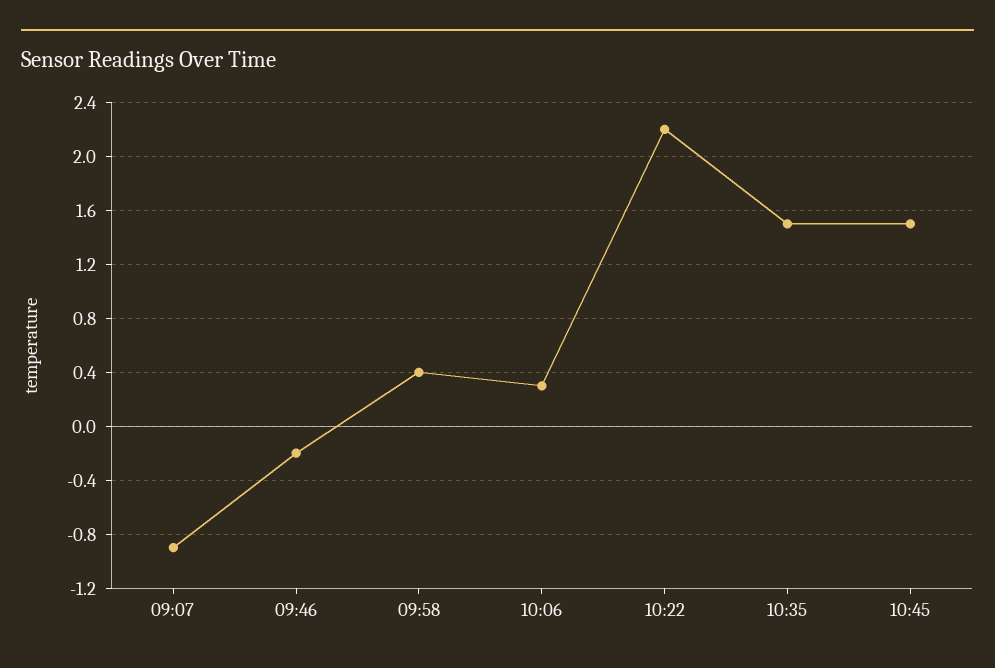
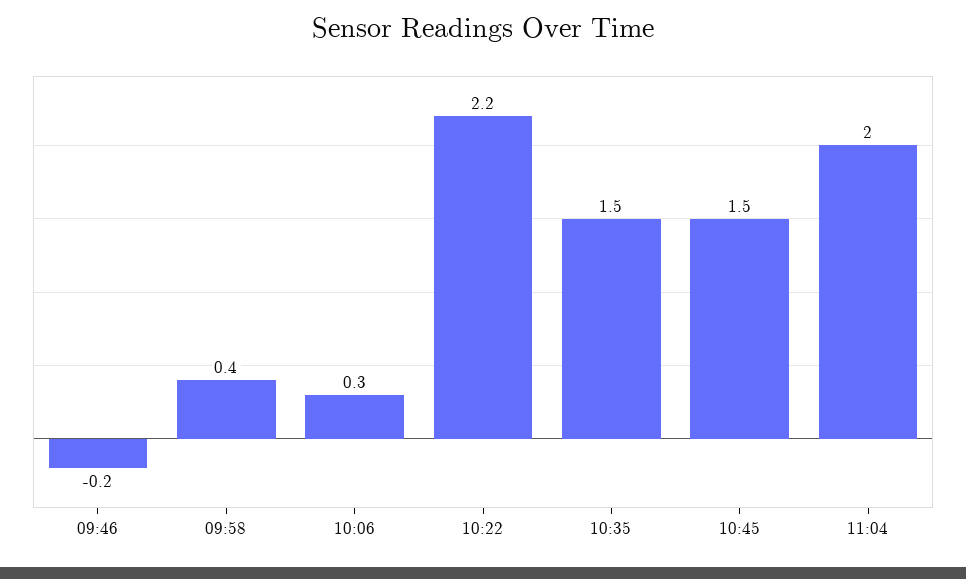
09:07: -0.9 -> none
11:04: none -> 2

